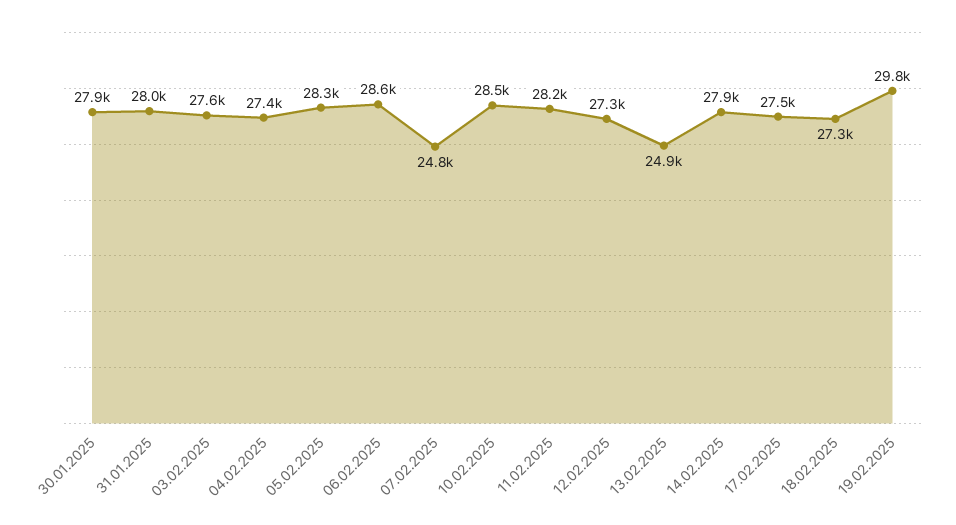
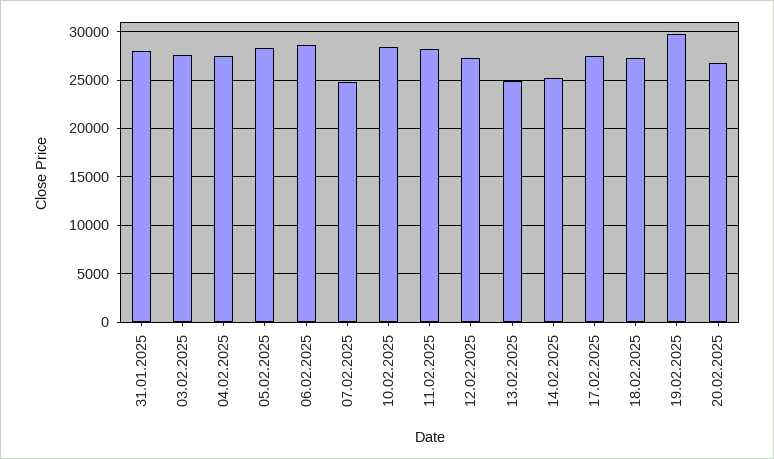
30.01.2025: 27900 -> none
14.02.2025: 27900 -> 25000
20.02.2025: none -> 27000

